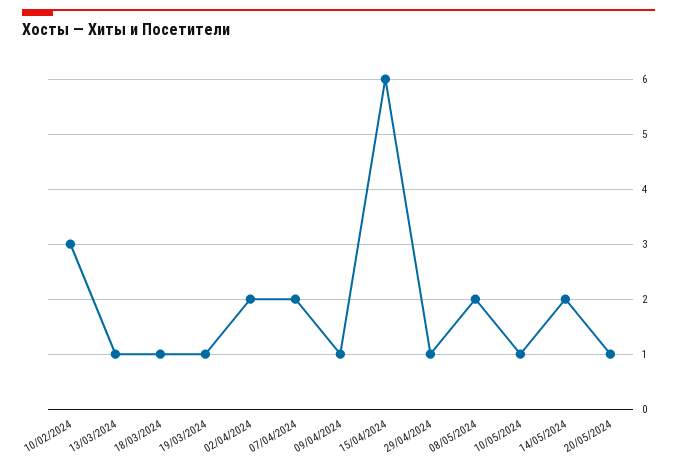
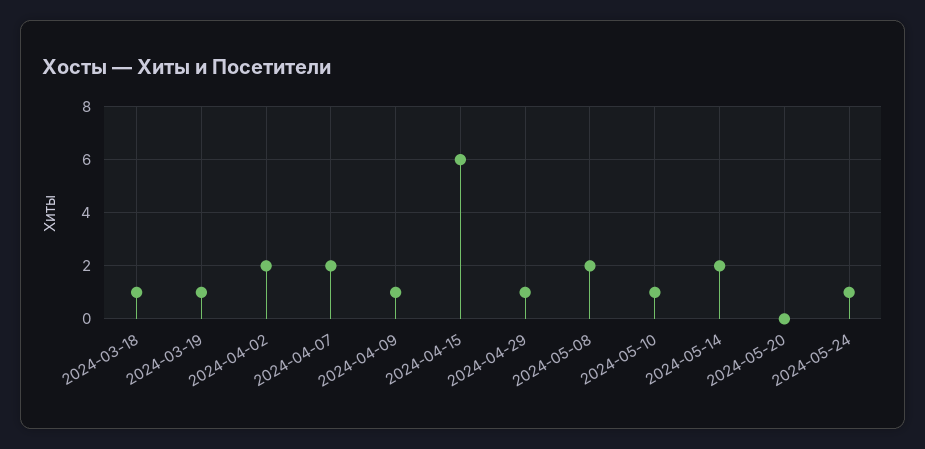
10/02/2024: 3 -> none
13/03/2024: 1 -> none
20/05/2024: 1 -> 0
2024-05-24: none -> 1

